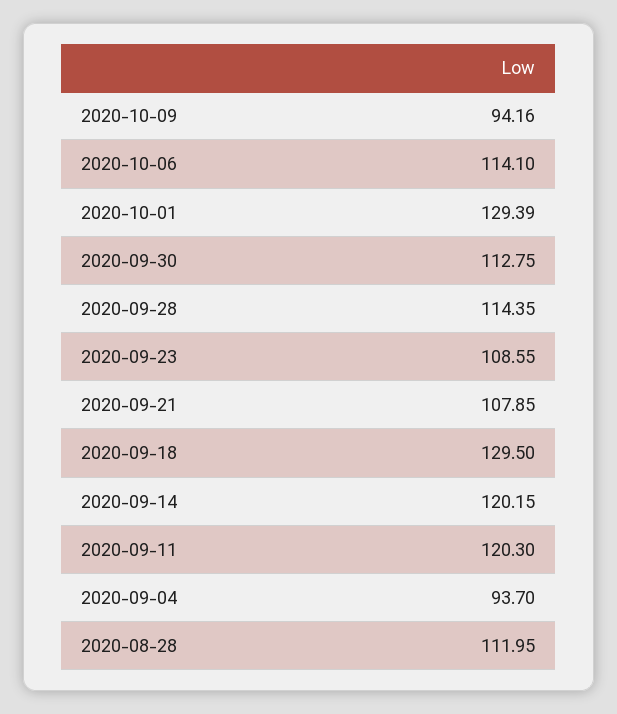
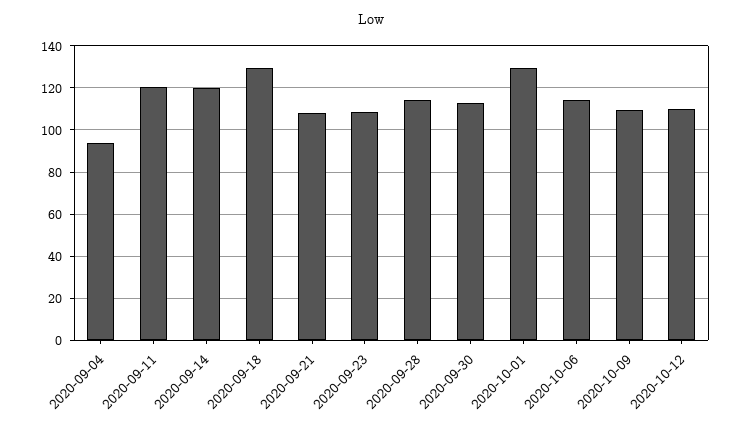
2020-10-09: 94.16 -> 110
2020-08-28: 111.95 -> none
2020-10-12: none -> 110

